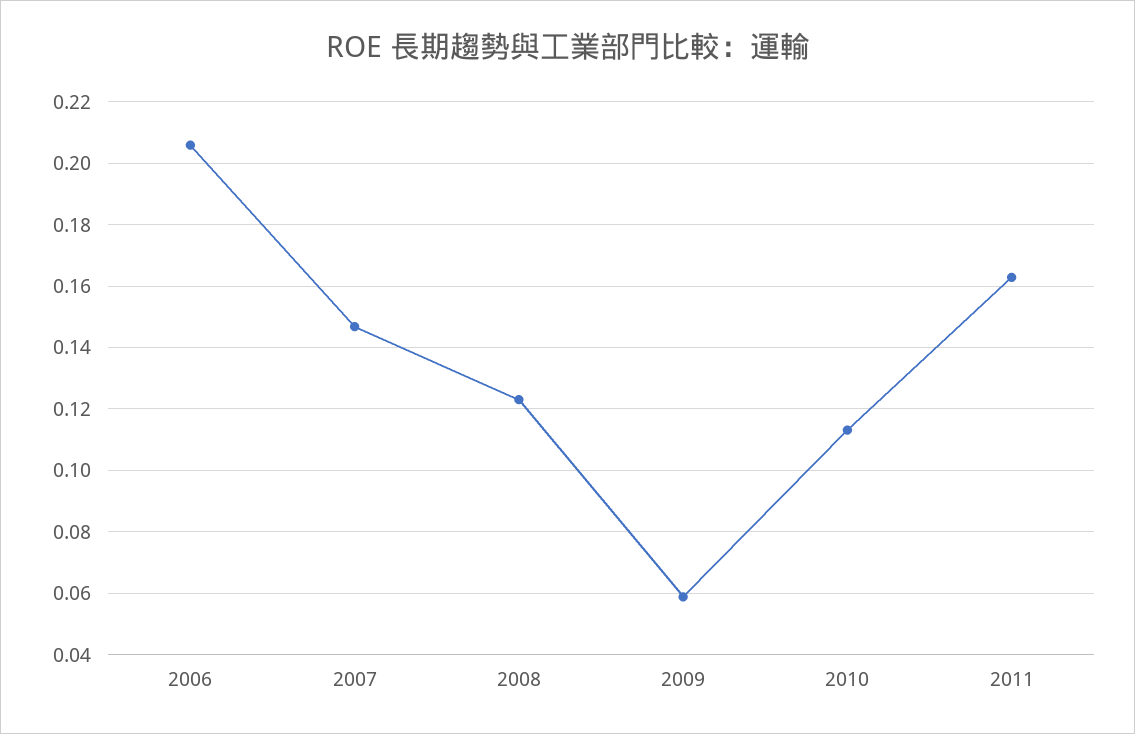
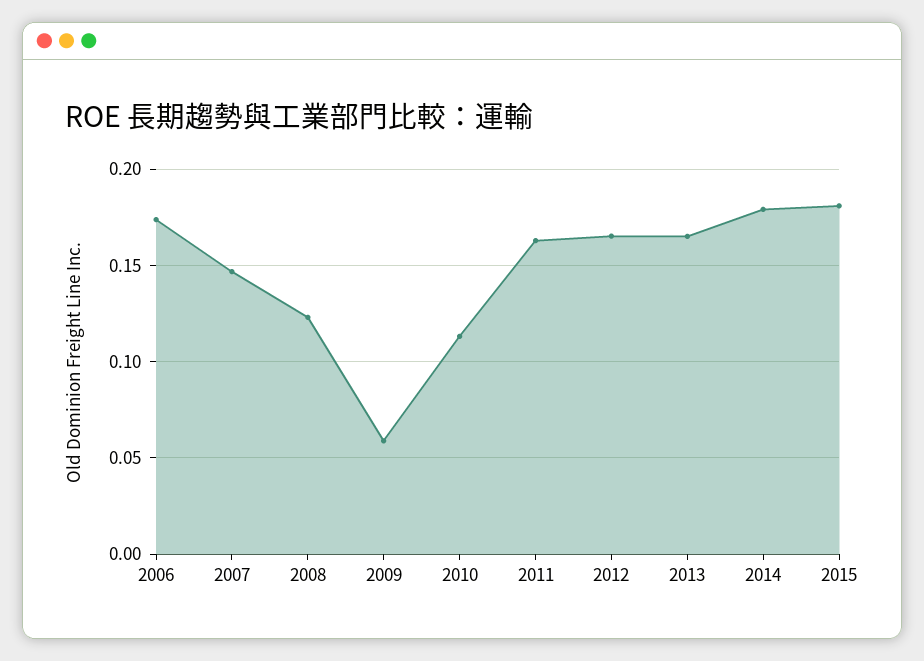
2006: 0.206 -> 0.175
2012: none -> 0.165
2013: none -> 0.165
2014: none -> 0.18
2015: none -> 0.18

